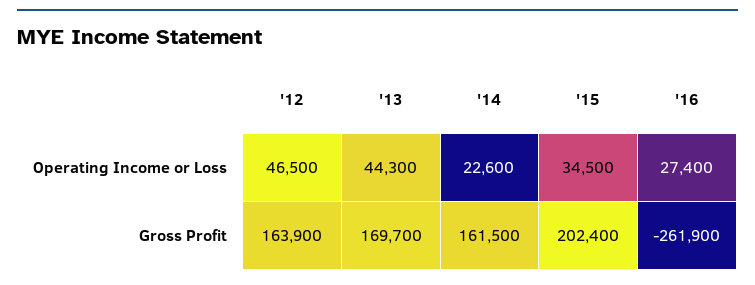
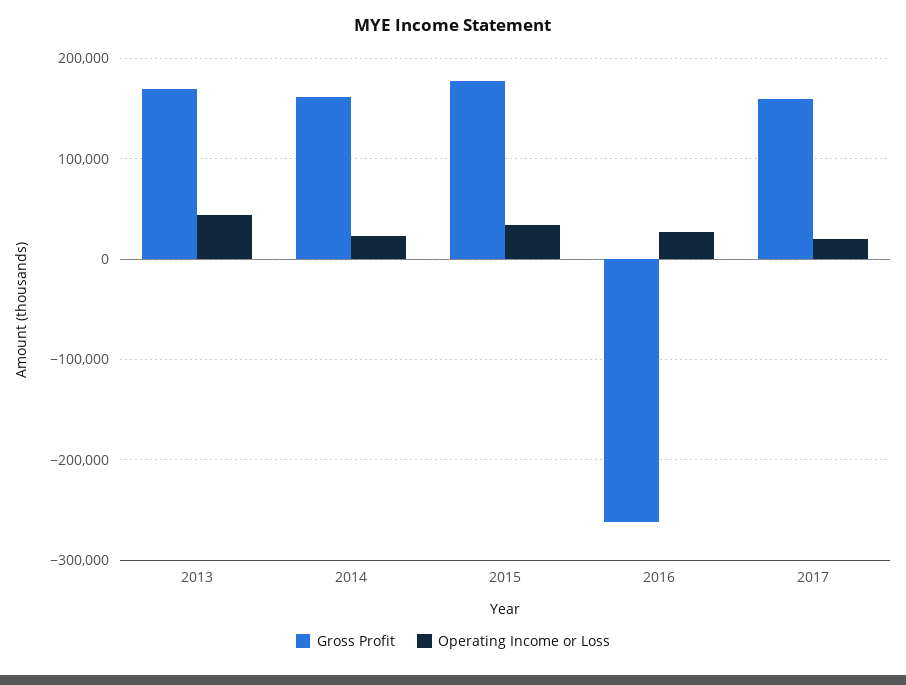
Operating Income or Loss, '12: 46500 -> none
Gross Profit, '12: 163900 -> none
Gross Profit, '15: 202400 -> 180000
Gross Profit, 2017: none -> 160000
Operating Income or Loss, 2017: none -> 20000

